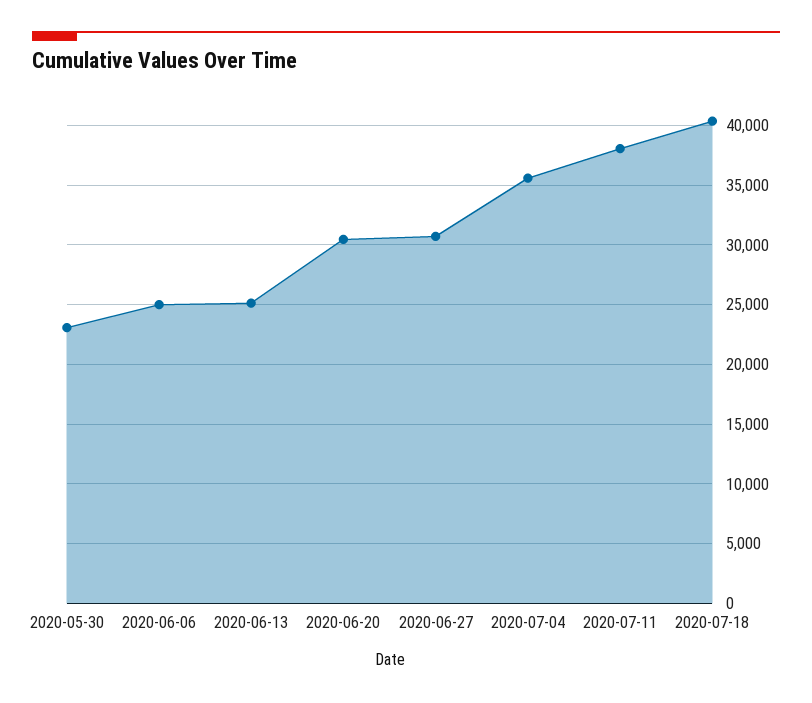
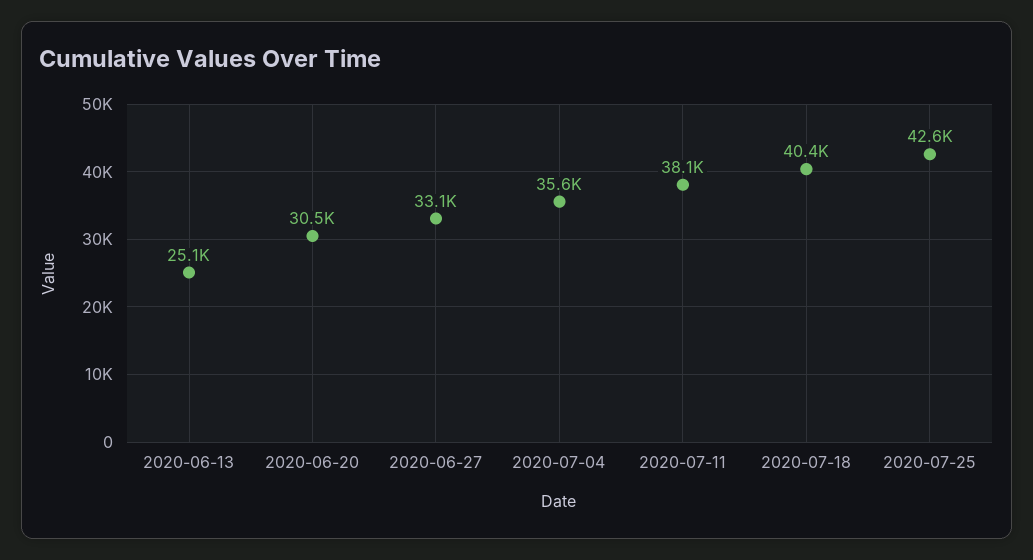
2020-05-30: 23000 -> none
2020-06-06: 25000 -> none
2020-06-27: 31000 -> 33100
2020-07-25: none -> 42600

